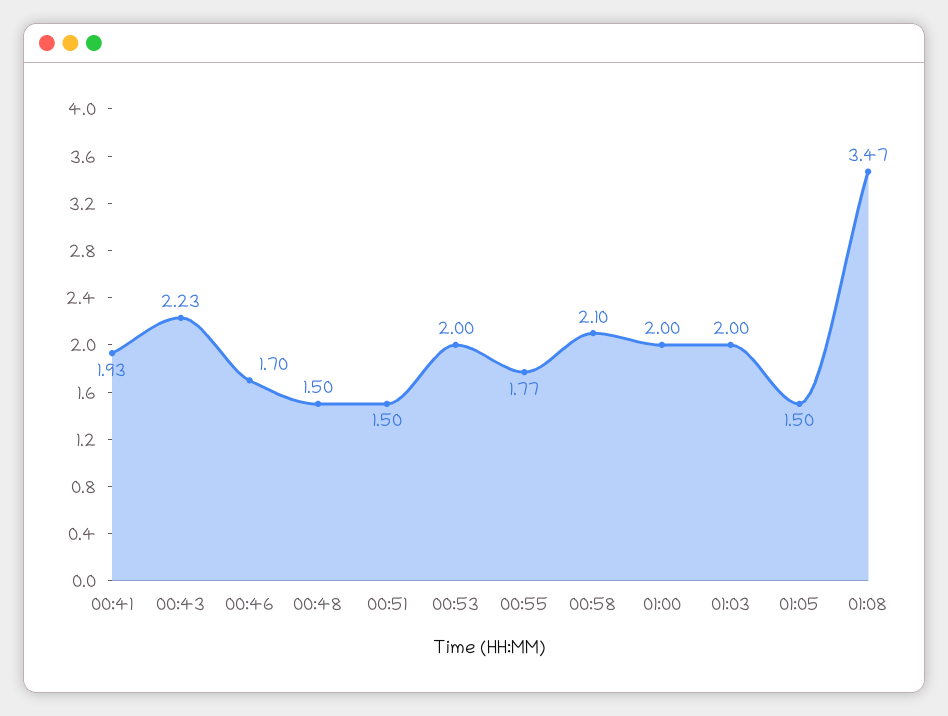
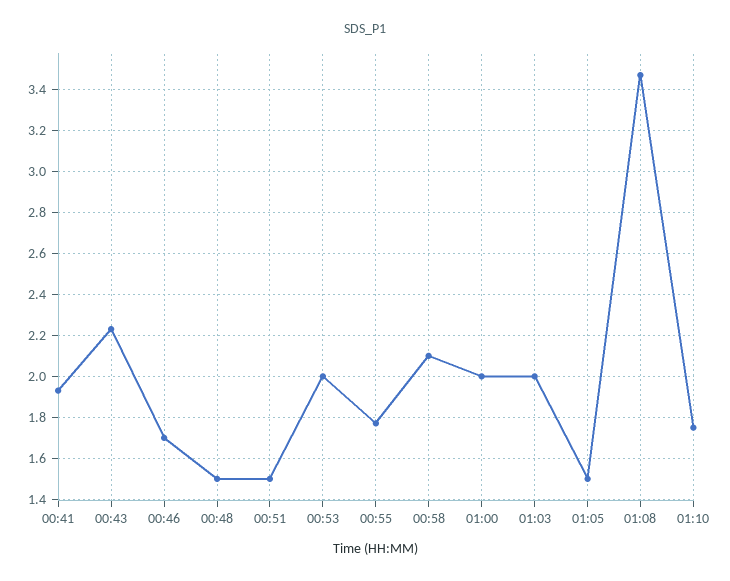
01:10: none -> 1.75

